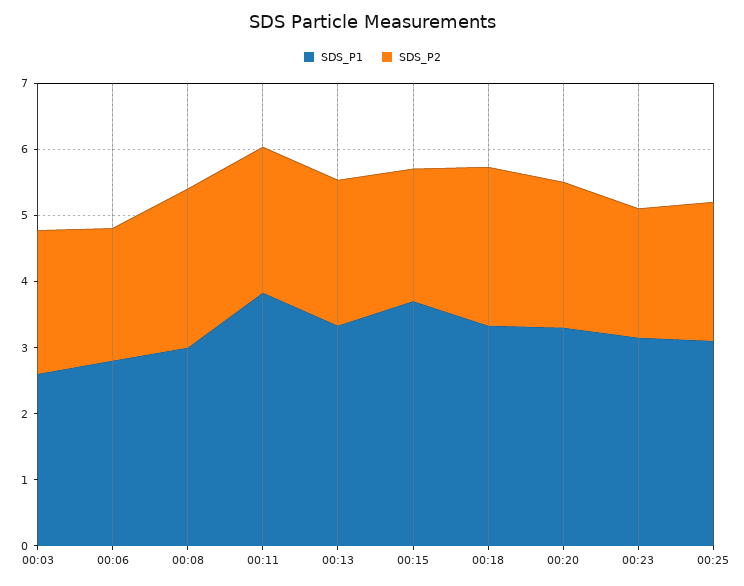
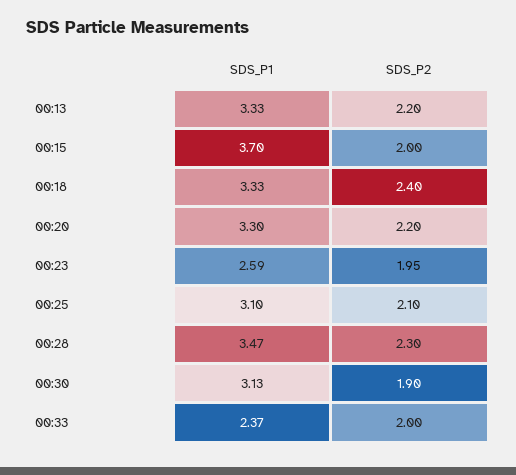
SDS_P1, 00:03: 2.6 -> none
SDS_P2, 00:03: 2.2 -> none
SDS_P1, 00:06: 2.8 -> none
SDS_P2, 00:06: 2 -> none
SDS_P1, 00:08: 3 -> none
SDS_P2, 00:08: 2.4 -> none
SDS_P1, 00:11: 3.8 -> none
SDS_P2, 00:11: 2.2 -> none
SDS_P1, 00:23: 3.2 -> 2.59
SDS_P1, 00:28: none -> 3.47
SDS_P2, 00:28: none -> 2.3
SDS_P1, 00:30: none -> 3.13
SDS_P2, 00:30: none -> 1.9
SDS_P1, 00:33: none -> 2.37
SDS_P2, 00:33: none -> 2

